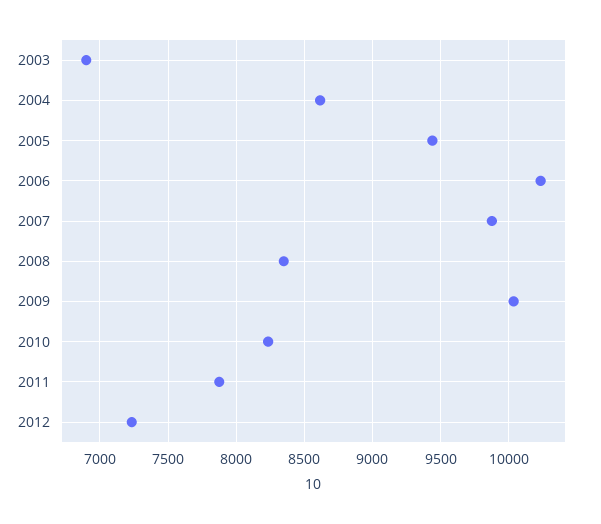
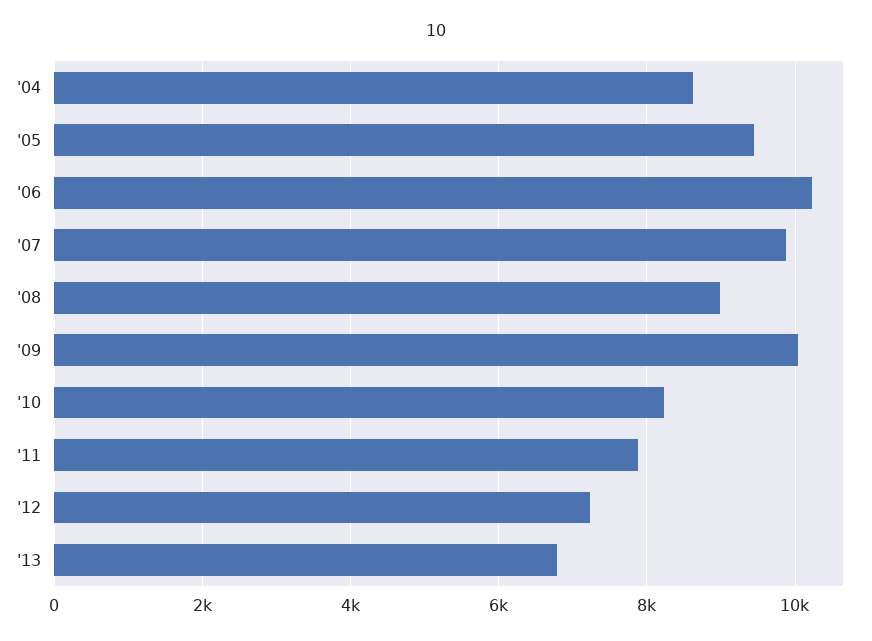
2003: 6900 -> none
2008: 8350 -> 9000
'13: none -> 6800

